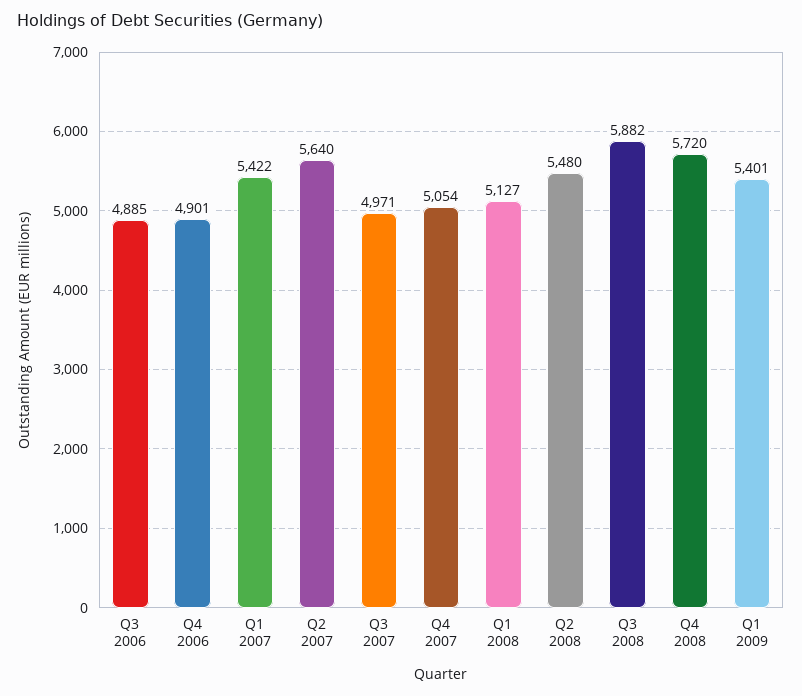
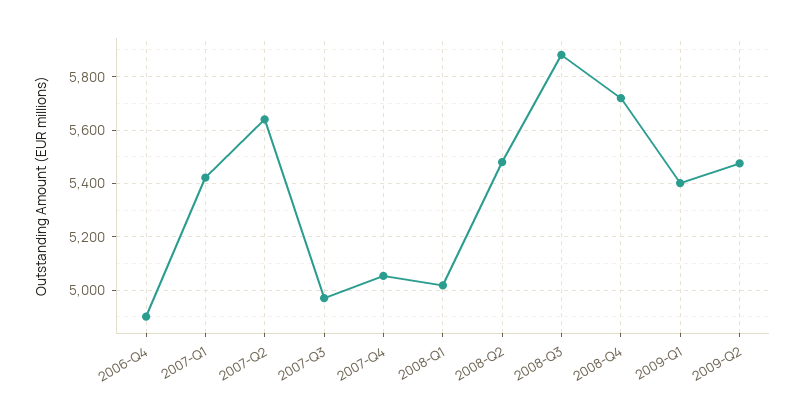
Q3 2006: 4885 -> none
Q1 2008: 5127 -> 5025
2009-Q2: none -> 5475

